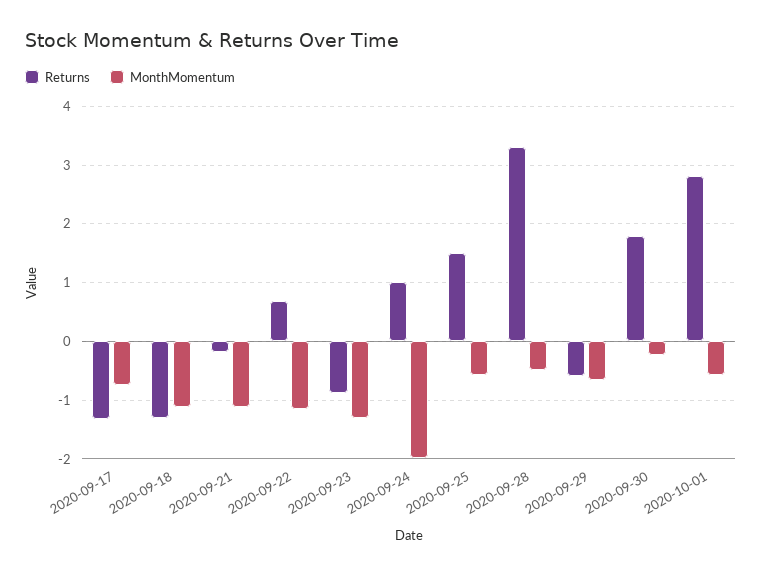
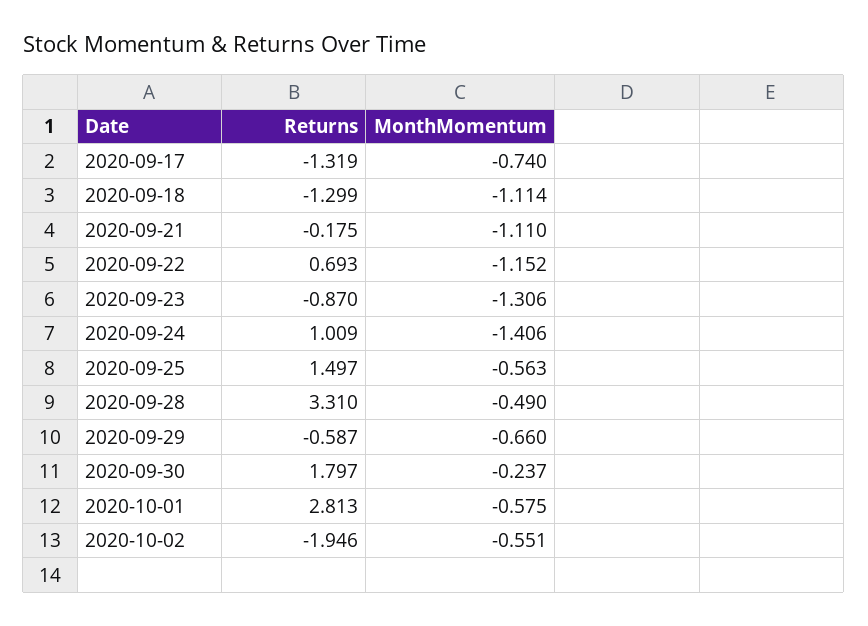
MonthMomentum, 2020-09-24: -2 -> -1.406
Returns, 2020-10-02: none -> -1.946
MonthMomentum, 2020-10-02: none -> -0.551

